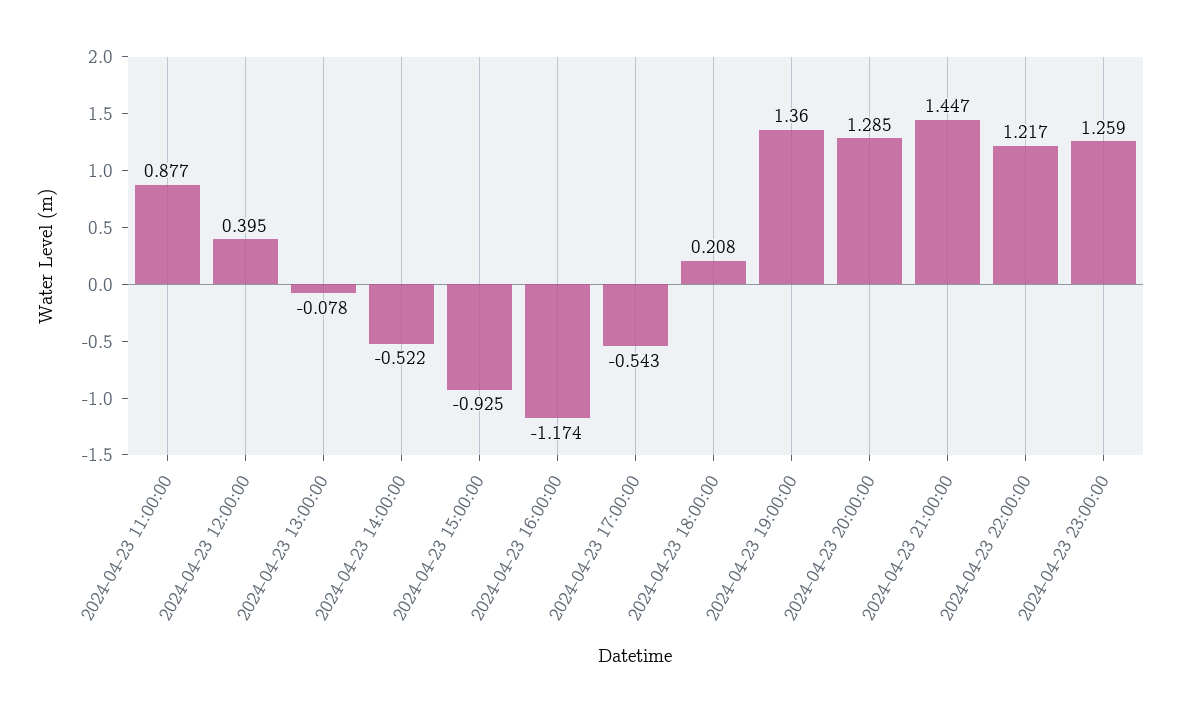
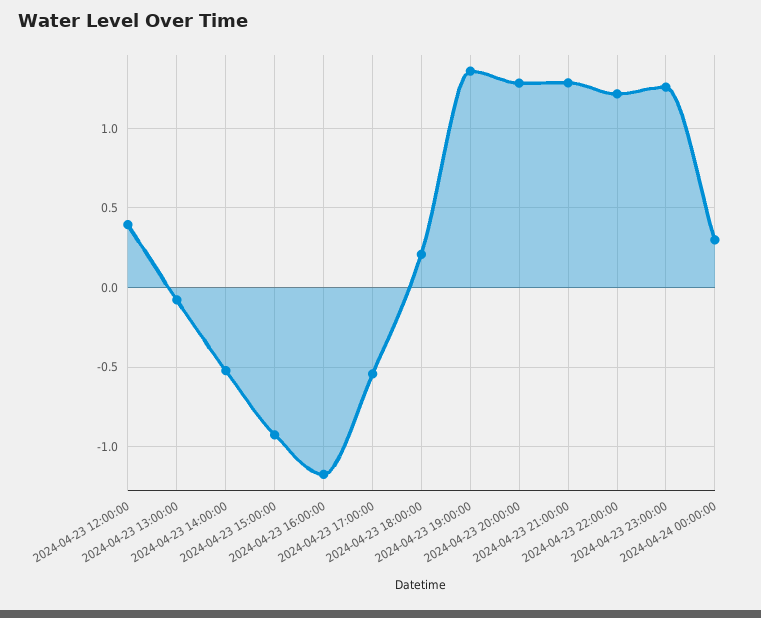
2024-04-23 11:00:00: 0.877 -> none
2024-04-23 21:00:00: 1.447 -> 1.3
2024-04-24 00:00:00: none -> 0.3

